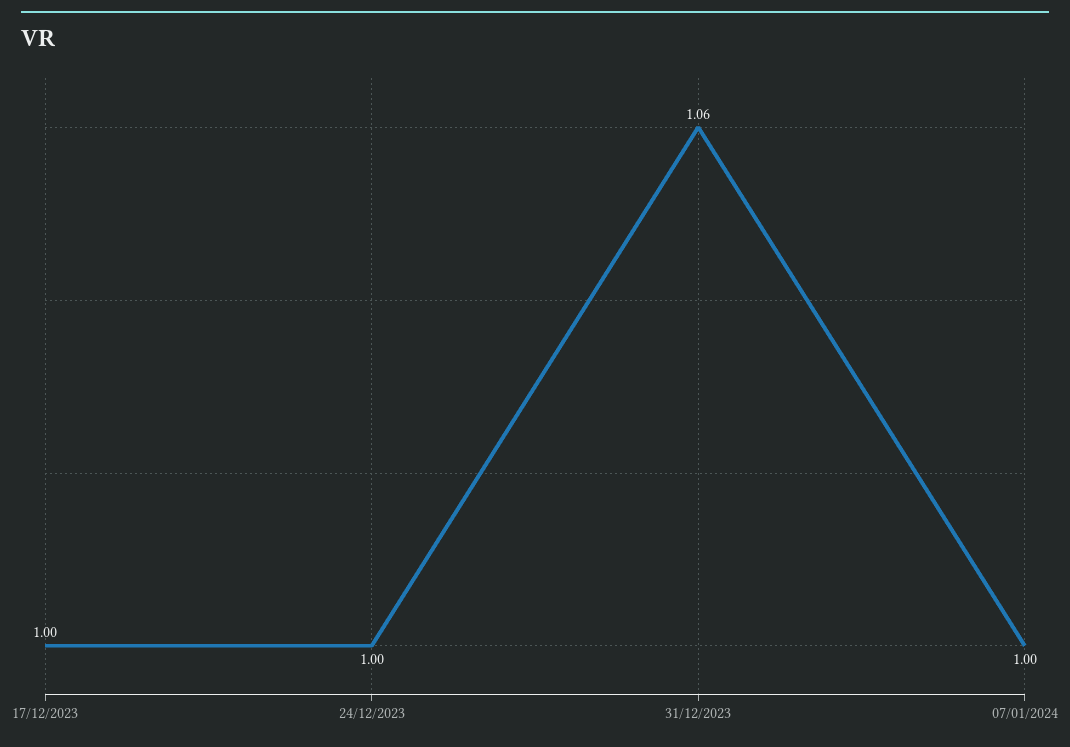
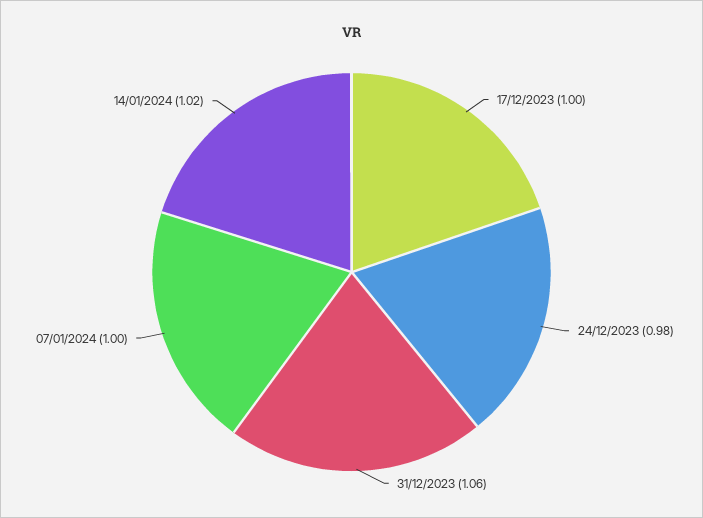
24/12/2023: 1 -> 0.98
14/01/2024: none -> 1.02

